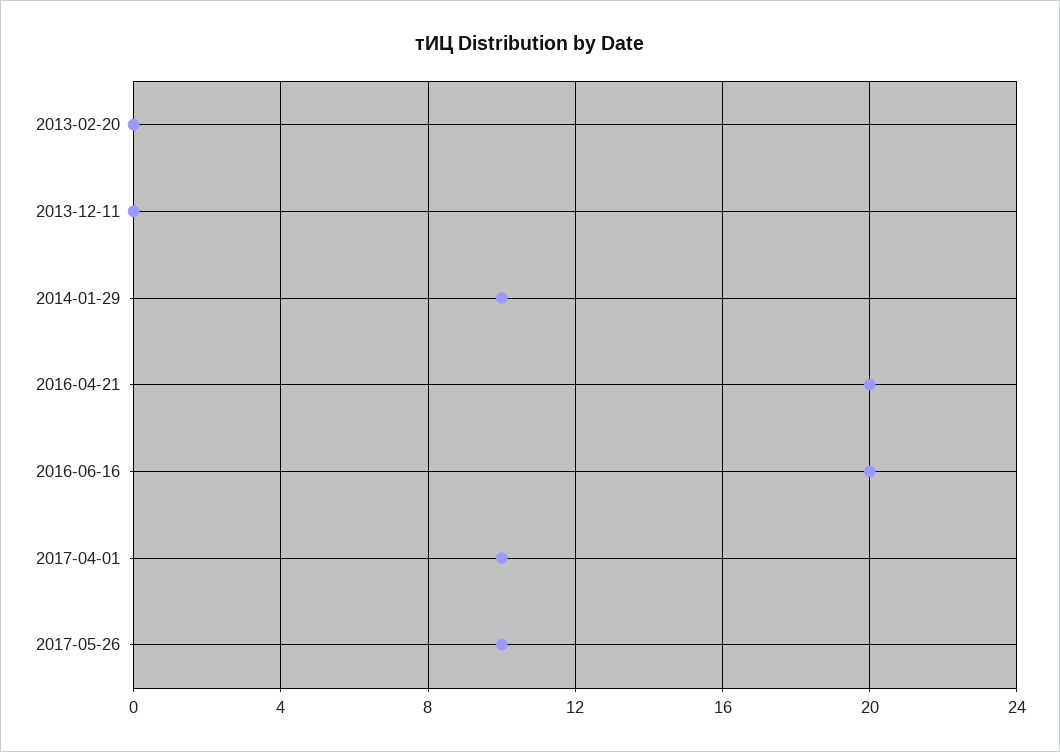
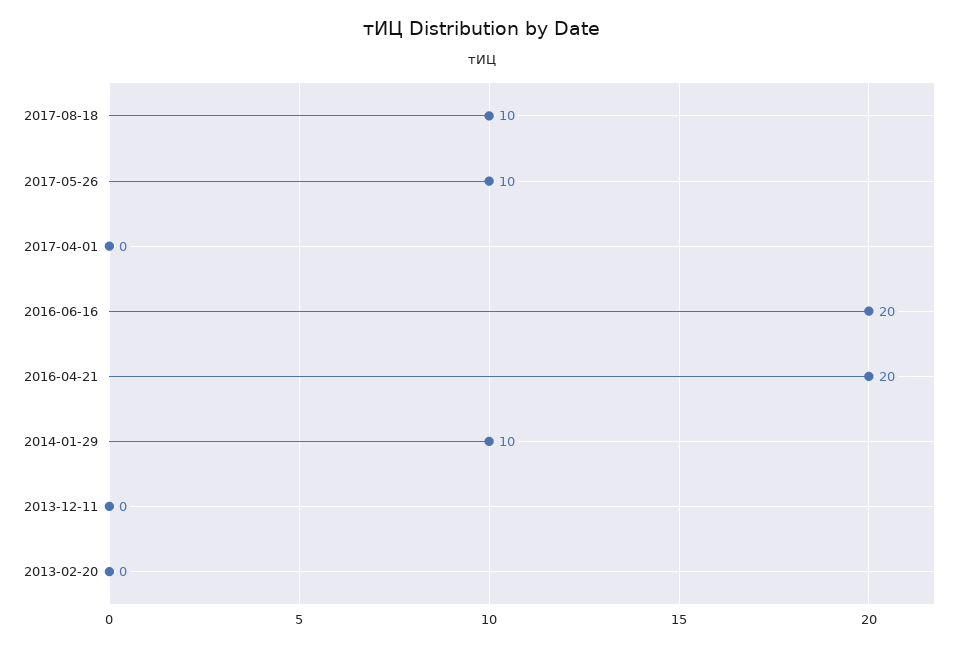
2017-04-01: 10 -> 0
2017-08-18: none -> 10

